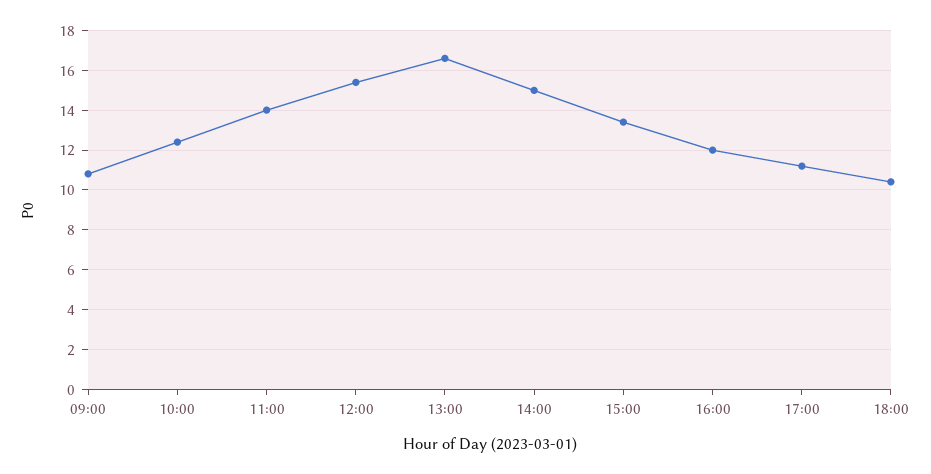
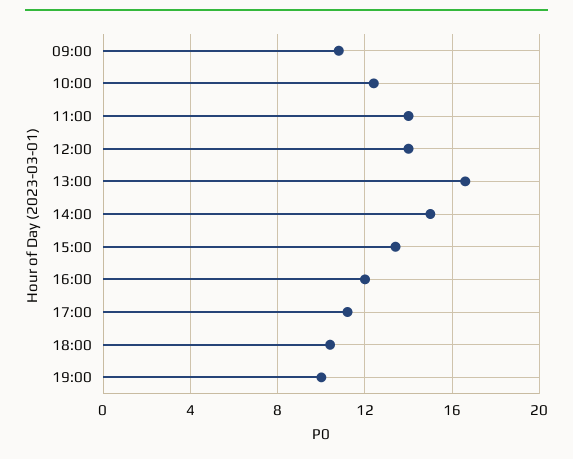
12:00: 15.5 -> 14
19:00: none -> 10

